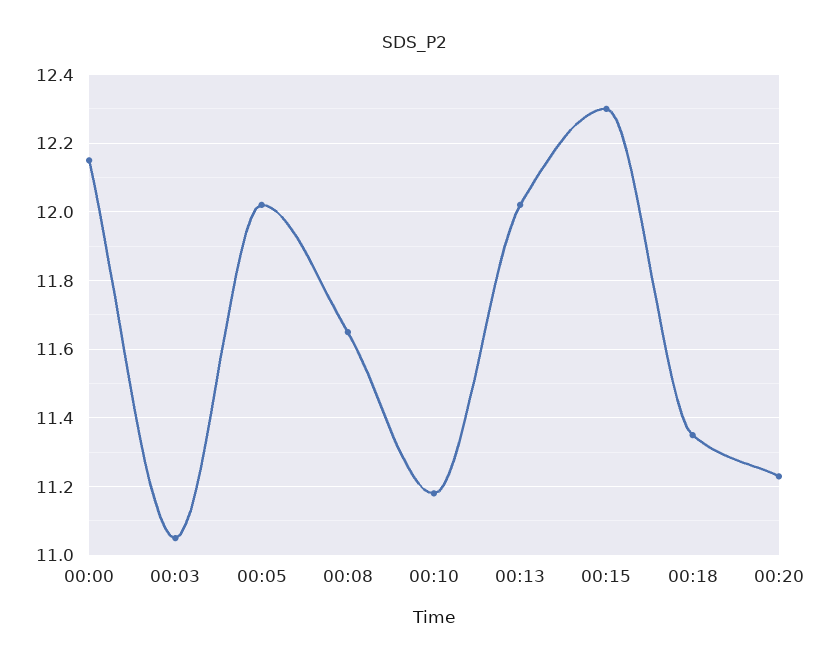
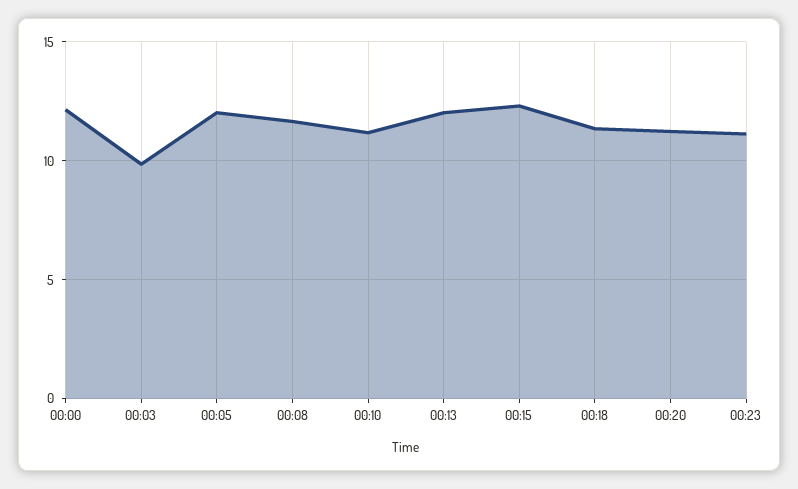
00:03: 11.05 -> 10
00:23: none -> 11

